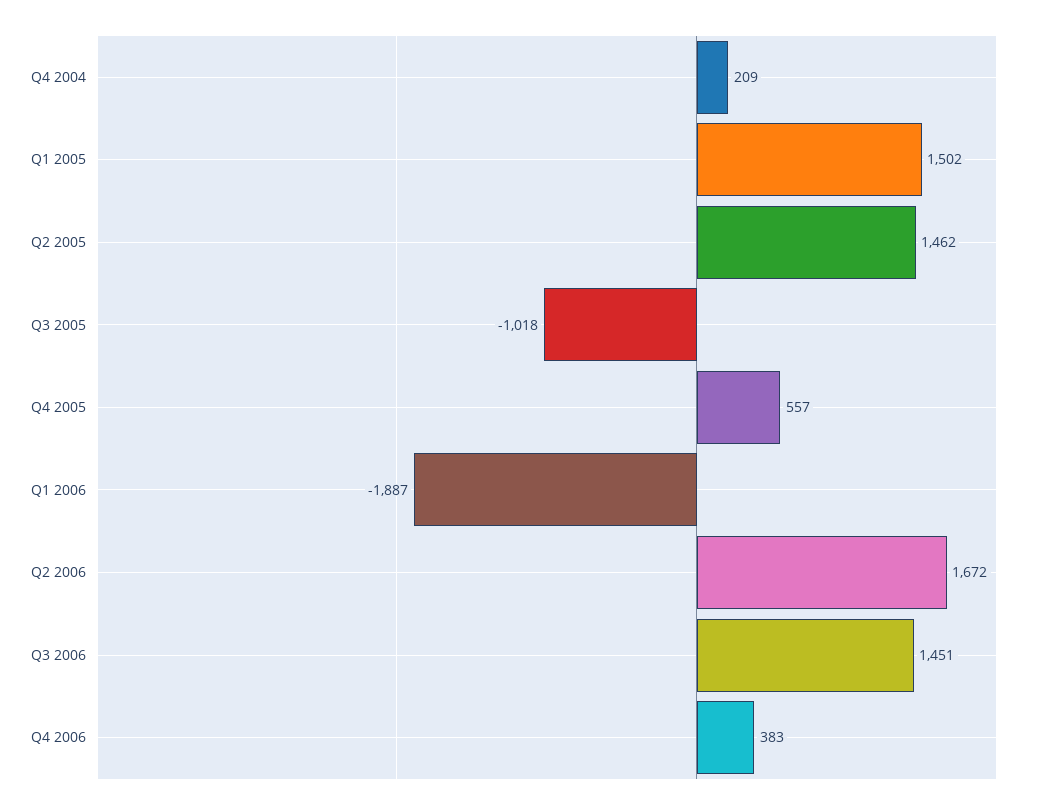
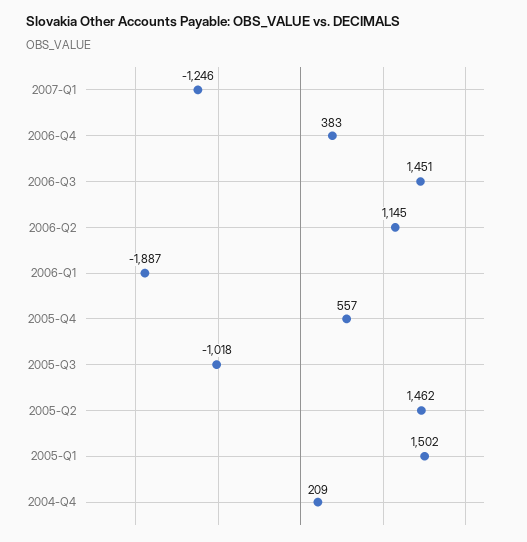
Q2 2006: 1672 -> 1145
2007-Q1: none -> -1246

